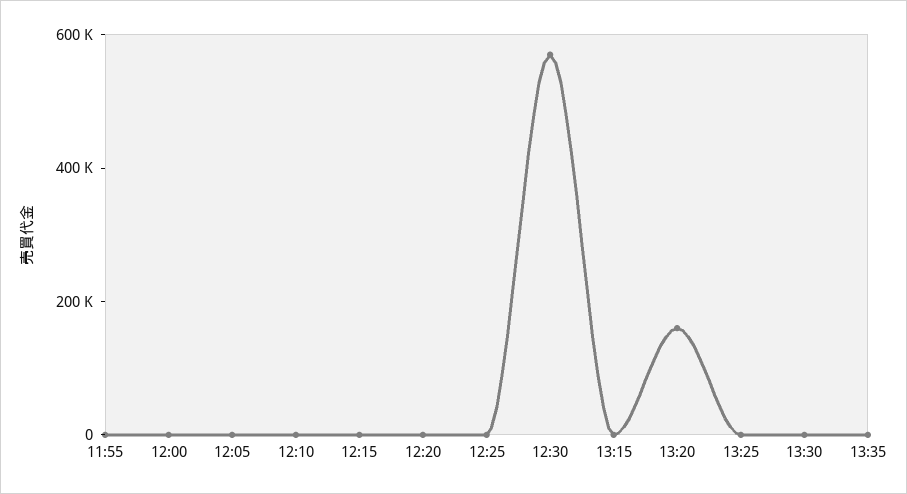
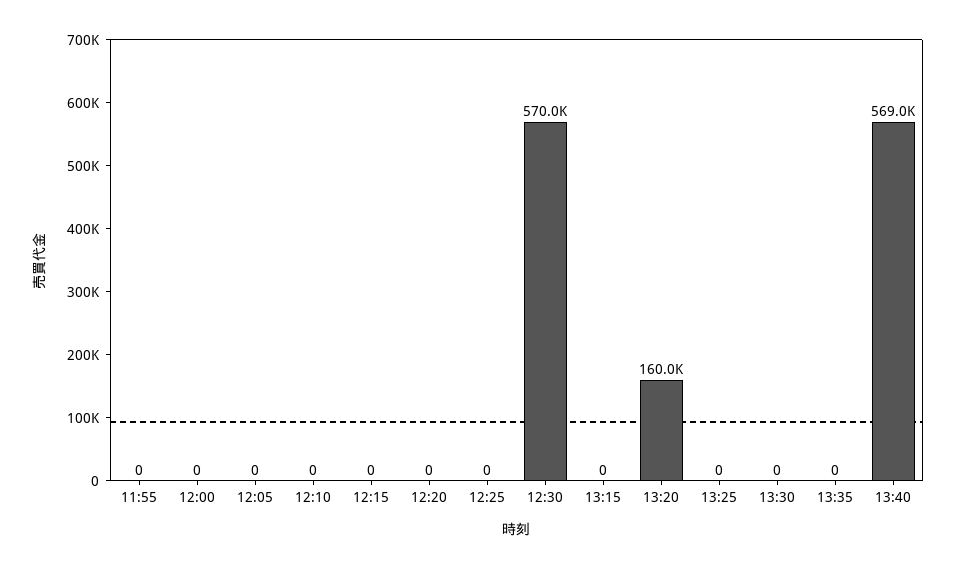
13:40: none -> 569000

